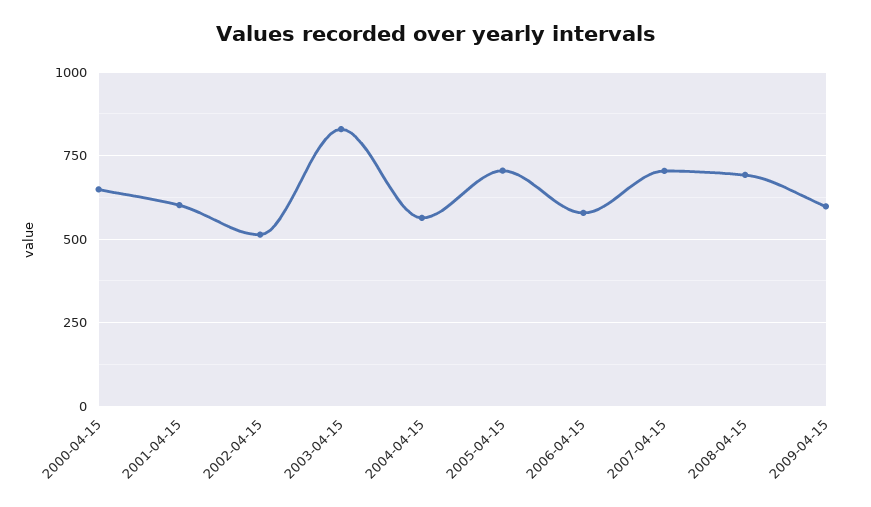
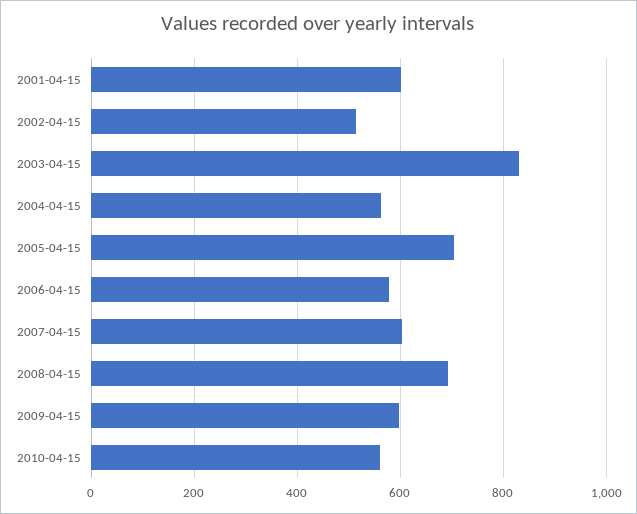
2000-04-15: 650 -> none
2007-04-15: 700 -> 600
2010-04-15: none -> 560

